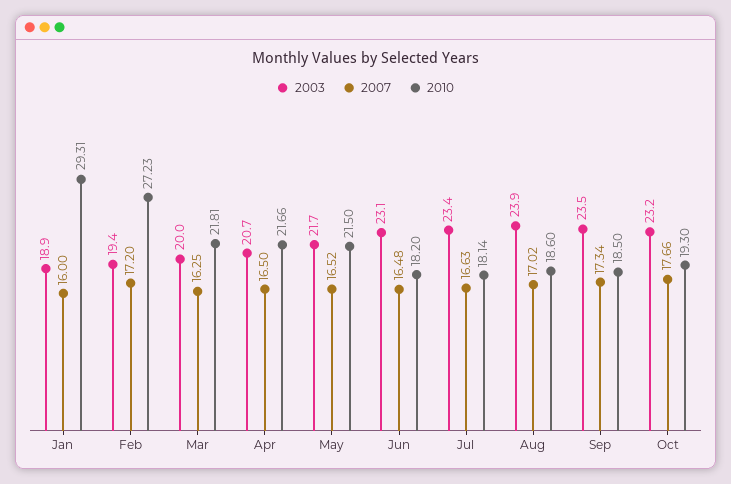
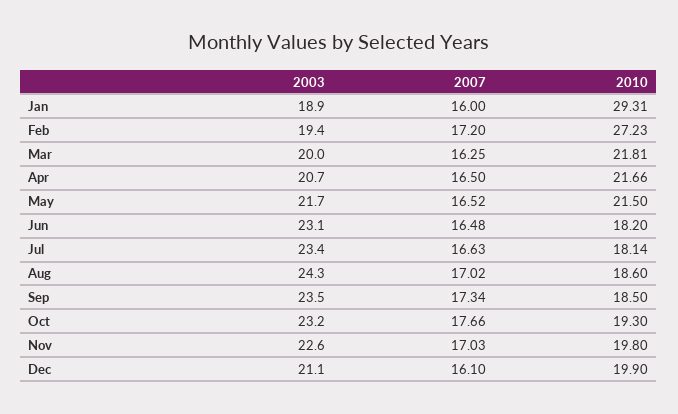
2003, Aug: 23.9 -> 24.3
2003, Nov: none -> 22.6
2007, Nov: none -> 17.03
2010, Nov: none -> 19.8
2003, Dec: none -> 21.1
2007, Dec: none -> 16.1
2010, Dec: none -> 19.9

